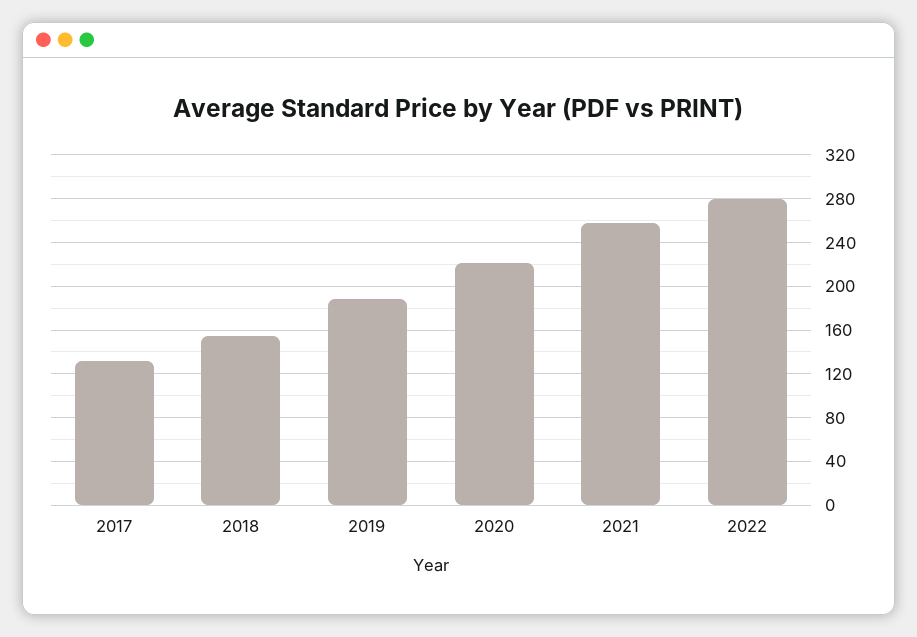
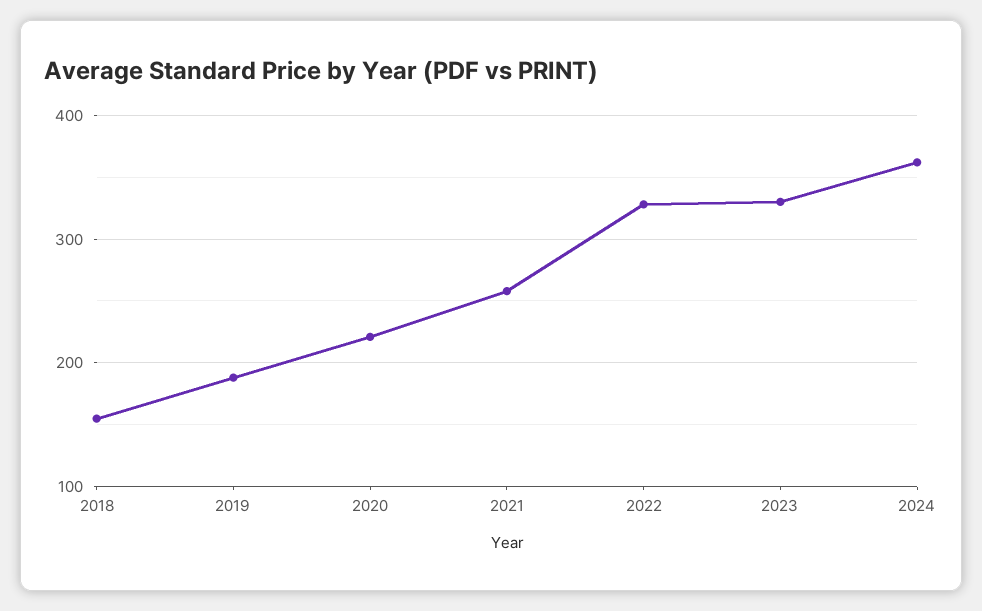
2017: 130 -> none
2022: 280 -> 330
2023: none -> 330
2024: none -> 360

